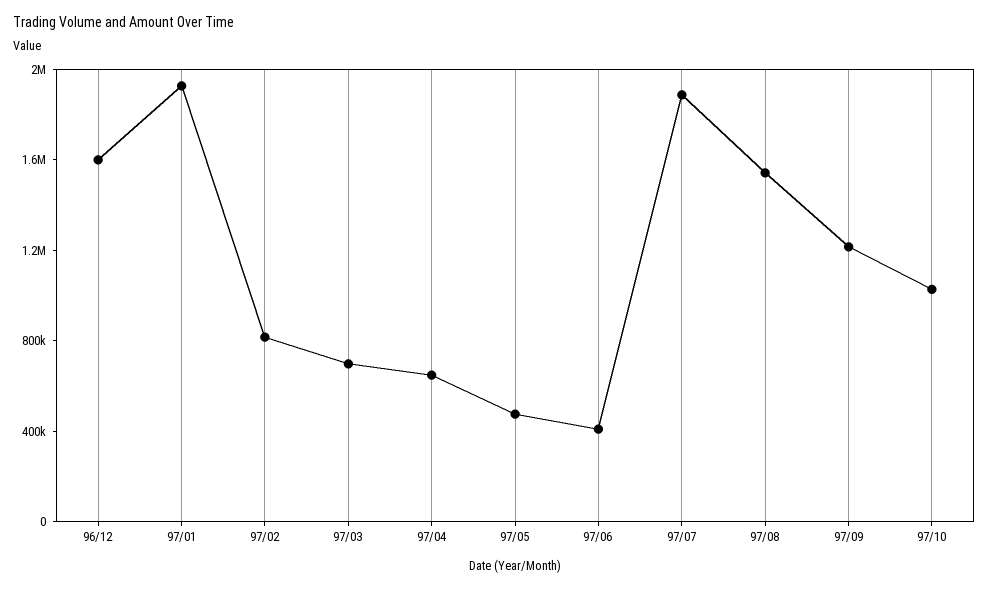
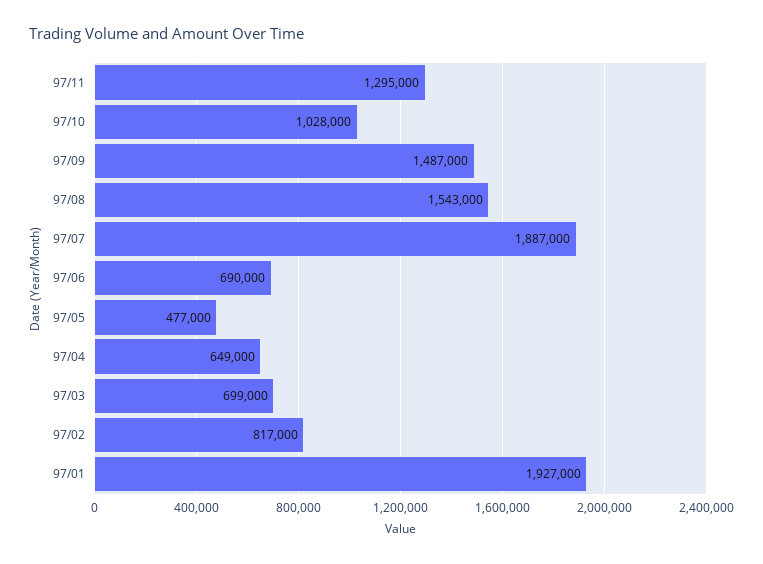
96/12: 1600000 -> none
97/06: 400000 -> 690000
97/09: 1200000 -> 1487000
97/11: none -> 1295000

